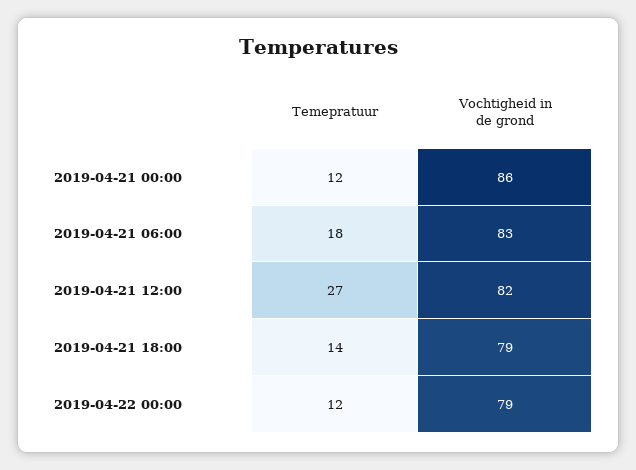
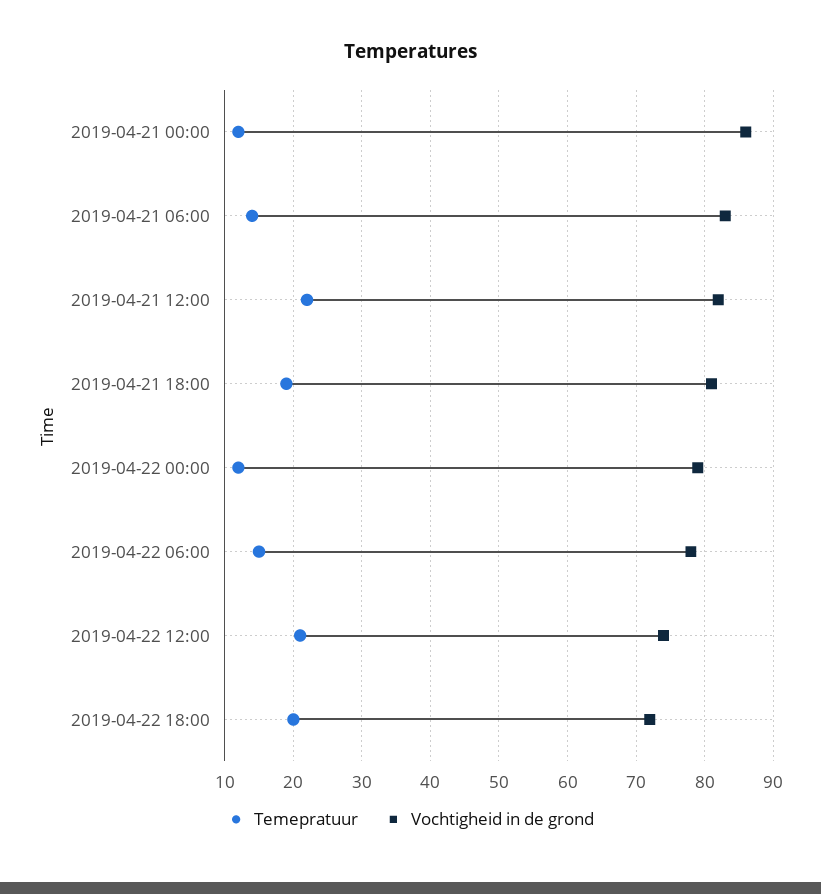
Temepratuur, 2019-04-21 06:00: 18 -> 14
Temepratuur, 2019-04-21 12:00: 27 -> 22
Temepratuur, 2019-04-21 18:00: 14 -> 19
Vochtigheid in de grond, 2019-04-21 18:00: 79 -> 81
Temepratuur, 2019-04-22 06:00: none -> 15
Vochtigheid in de grond, 2019-04-22 06:00: none -> 78
Temepratuur, 2019-04-22 12:00: none -> 21
Vochtigheid in de grond, 2019-04-22 12:00: none -> 74
Temepratuur, 2019-04-22 18:00: none -> 20
Vochtigheid in de grond, 2019-04-22 18:00: none -> 72

